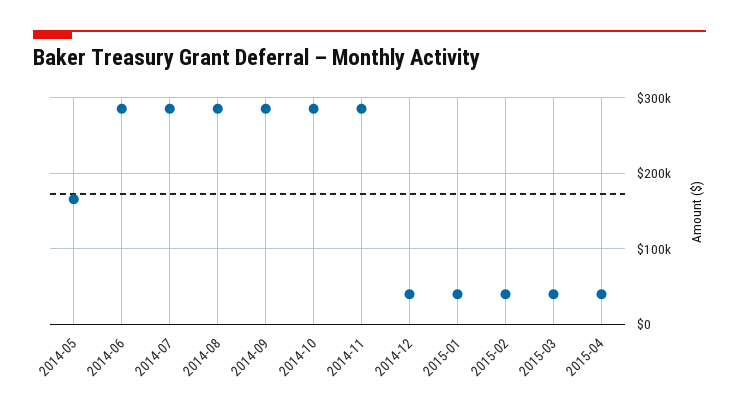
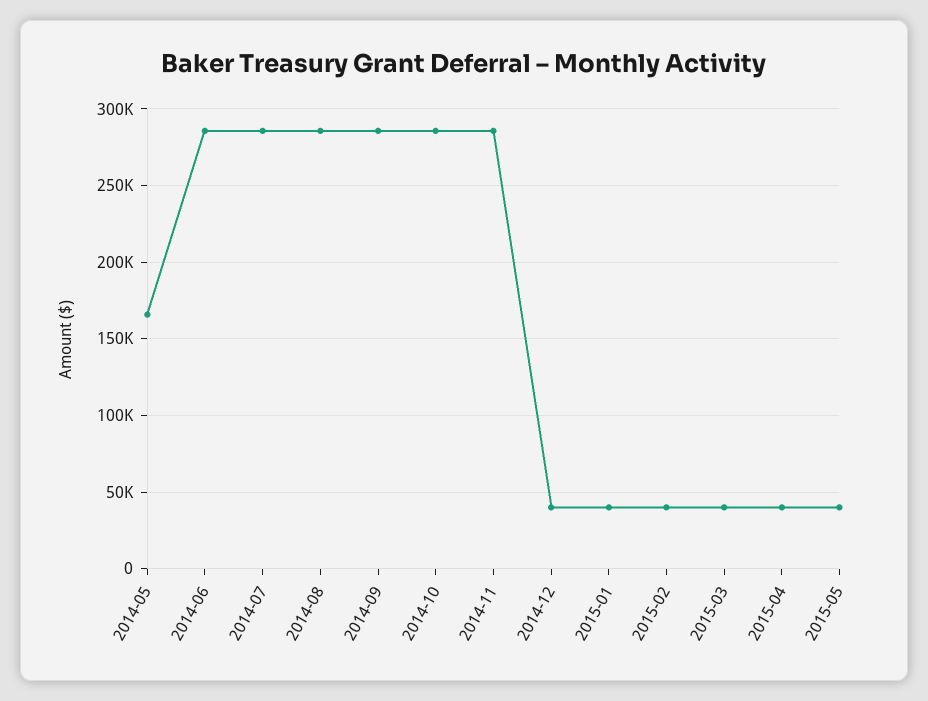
2015-05: none -> 40000

